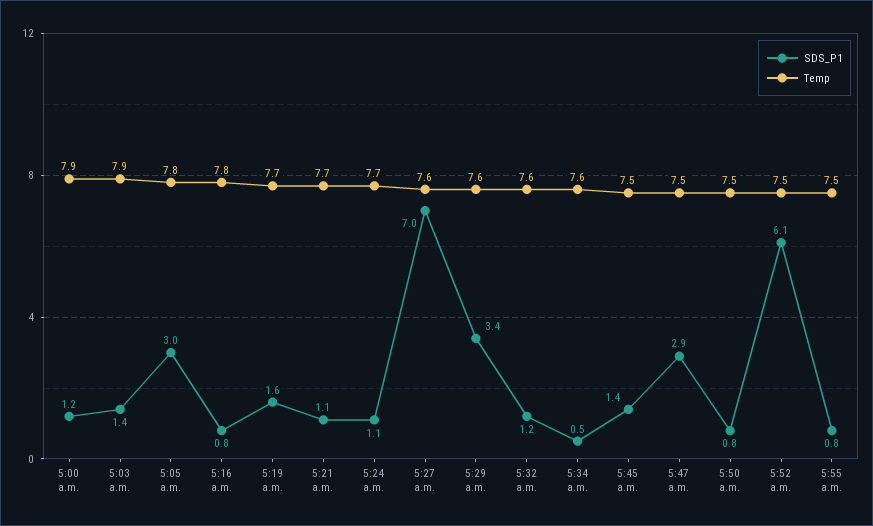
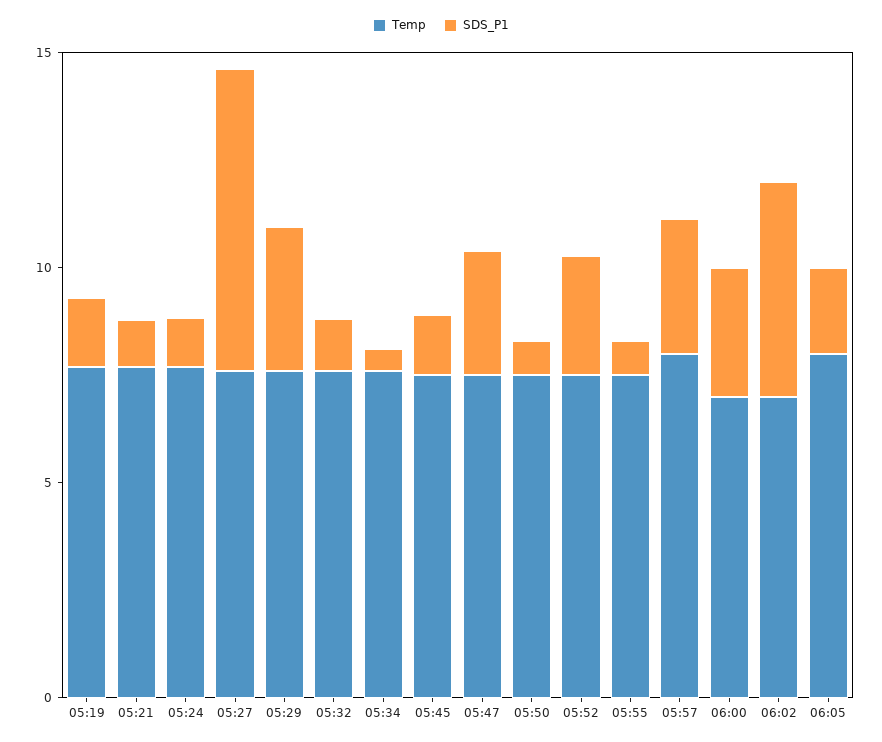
SDS_P1, 5:00 a.m.: 1.2 -> none
Temp, 5:00 a.m.: 7.9 -> none
SDS_P1, 5:03 a.m.: 1.4 -> none
Temp, 5:03 a.m.: 7.9 -> none
SDS_P1, 5:05 a.m.: 3 -> none
Temp, 5:05 a.m.: 7.8 -> none
SDS_P1, 5:16 a.m.: 0.8 -> none
Temp, 5:16 a.m.: 7.8 -> none
SDS_P1, 5:52 a.m.: 6.1 -> 3
Temp, 05:57: none -> 8
SDS_P1, 05:57: none -> 3
Temp, 06:00: none -> 7
SDS_P1, 06:00: none -> 3
Temp, 06:02: none -> 7
SDS_P1, 06:02: none -> 5
Temp, 06:05: none -> 8
SDS_P1, 06:05: none -> 2

